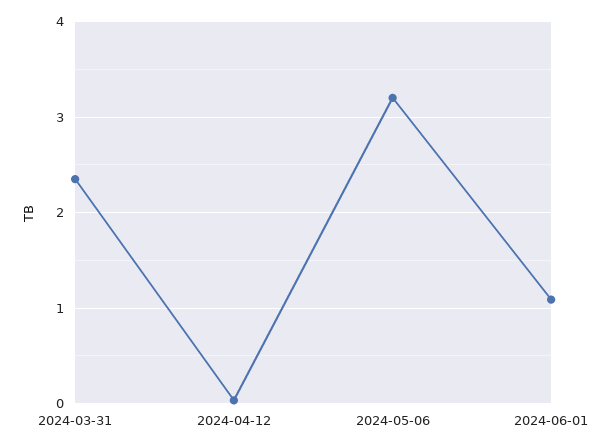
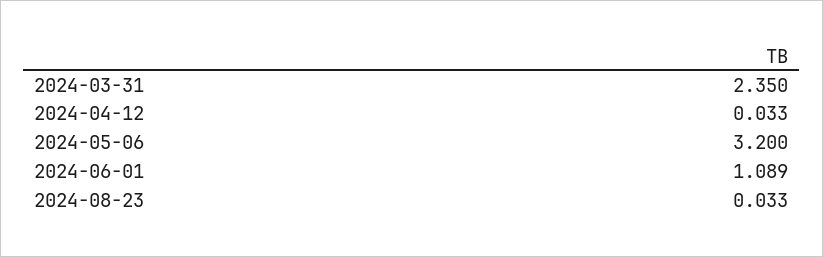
2024-08-23: none -> 0.033

